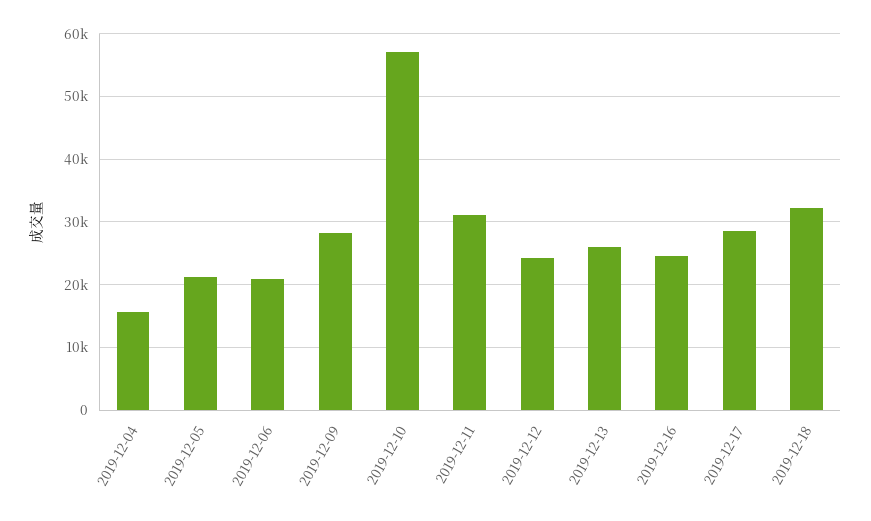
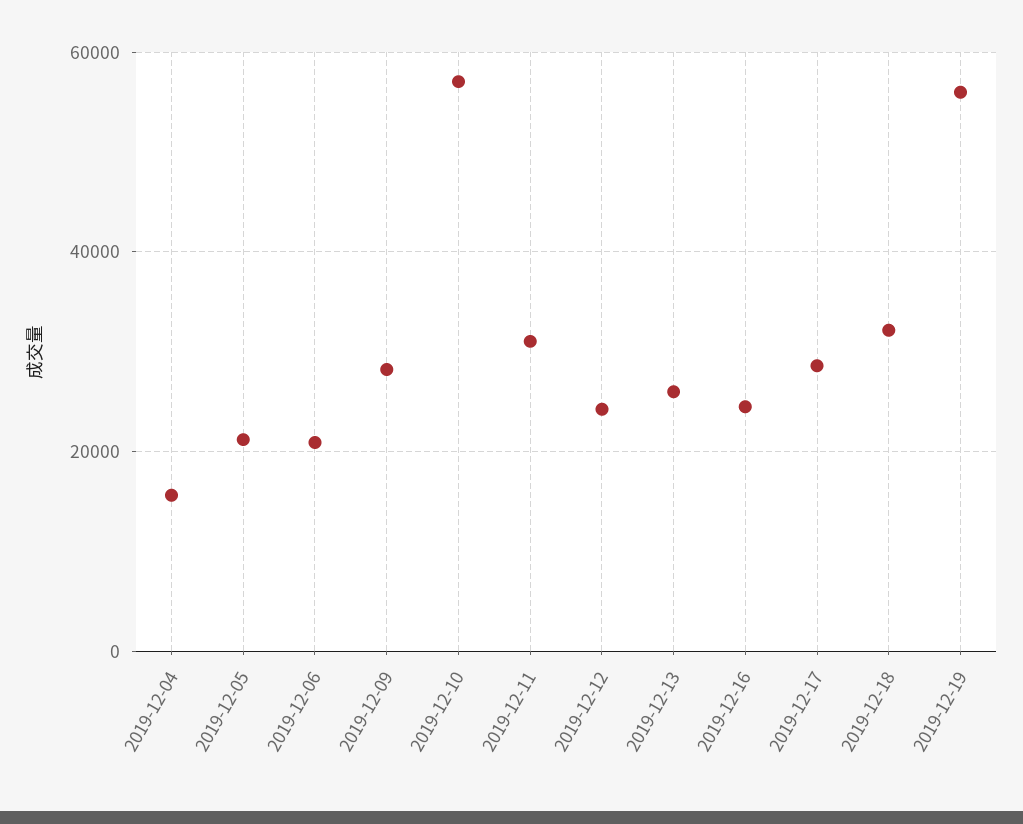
2019-12-19: none -> 56000

